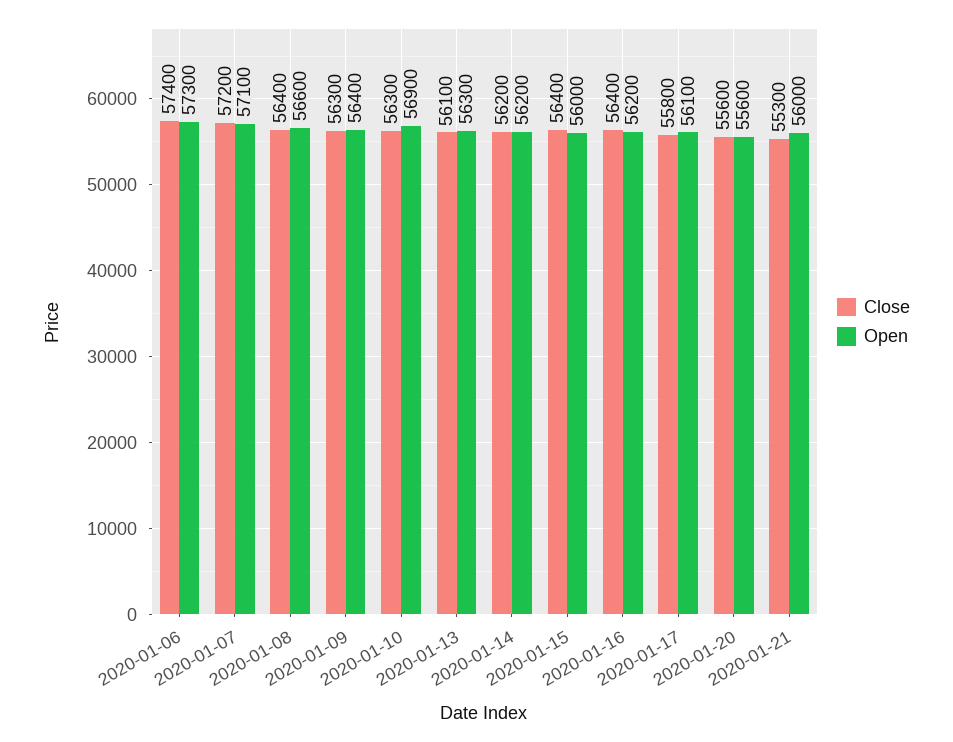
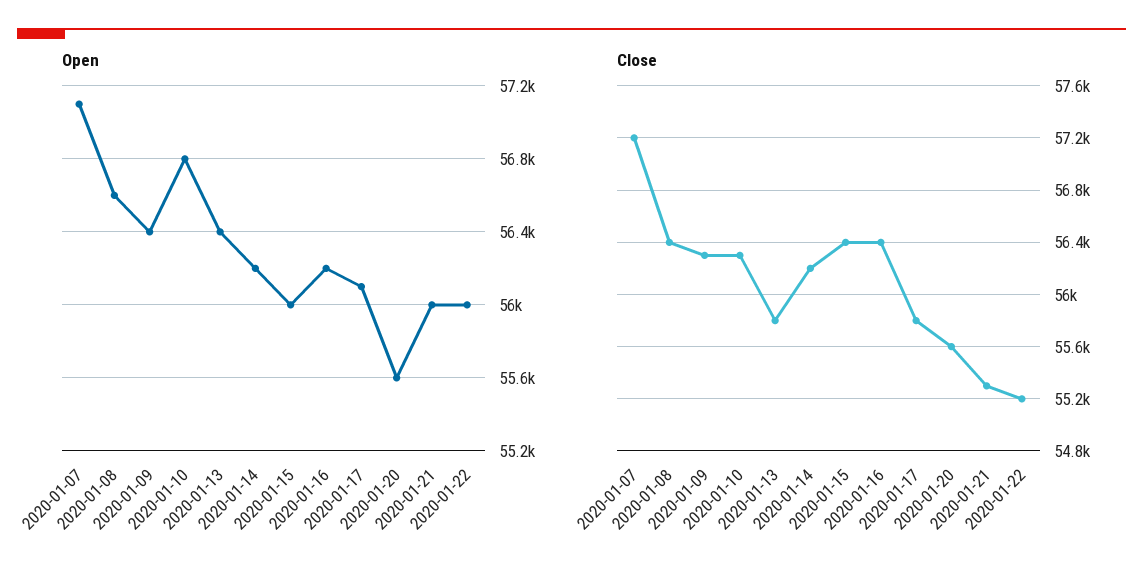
Close, 2020-01-06: 57400 -> none
Open, 2020-01-06: 57300 -> none
Open, 2020-01-10: 56900 -> 56800
Close, 2020-01-13: 56100 -> 55800
Open, 2020-01-13: 56300 -> 56400
Open, 2020-01-22: none -> 56000
Close, 2020-01-22: none -> 55200

